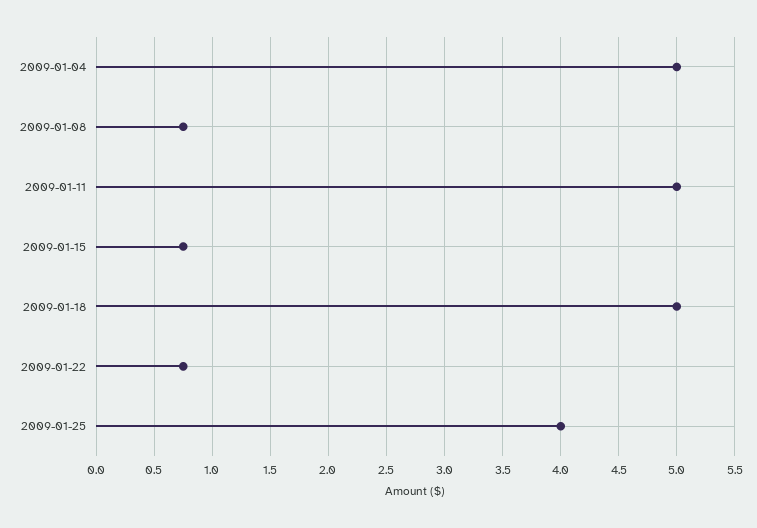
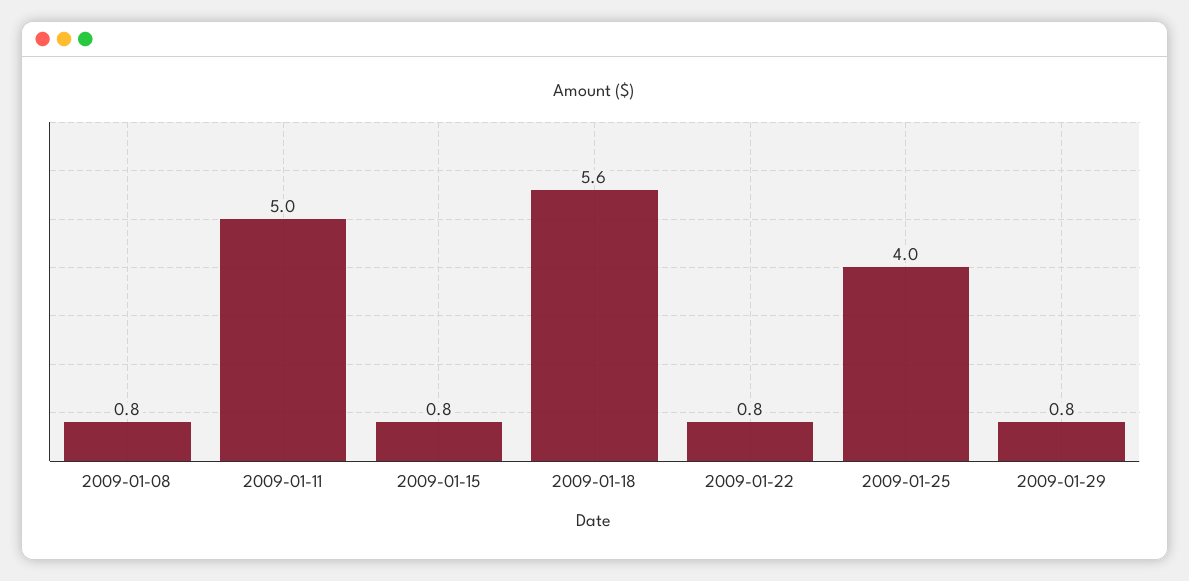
2009-01-04: 5 -> none
2009-01-18: 5 -> 5.6
2009-01-29: none -> 0.8

